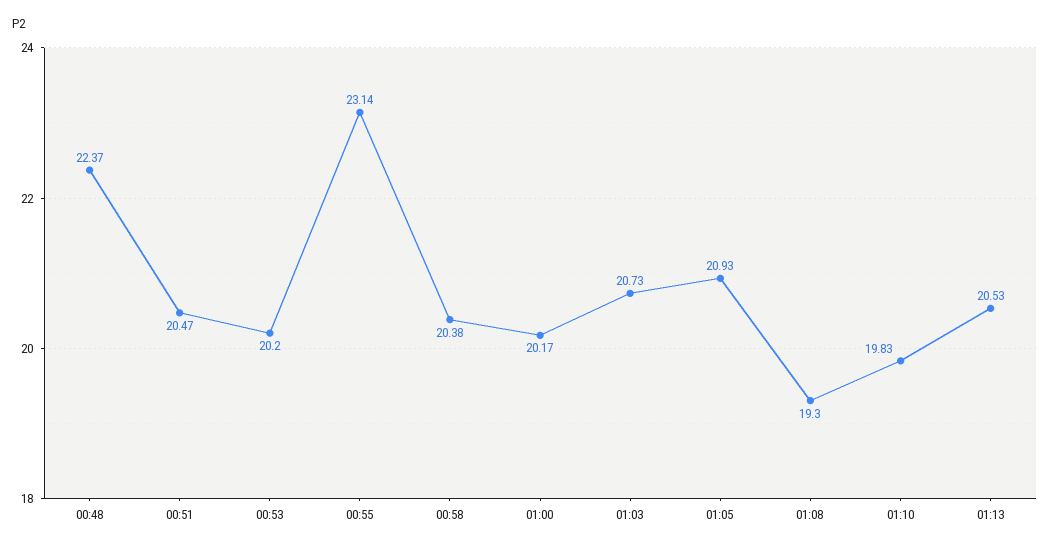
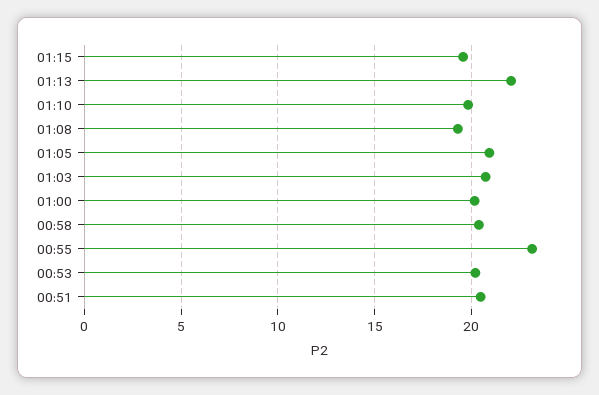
00:48: 22.37 -> none
01:13: 20.53 -> 22
01:15: none -> 19.5

